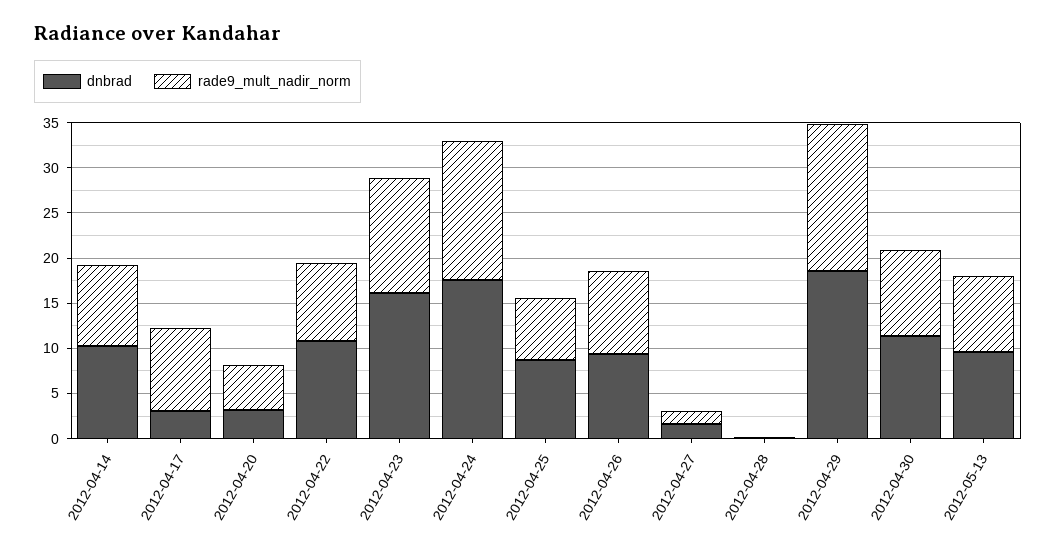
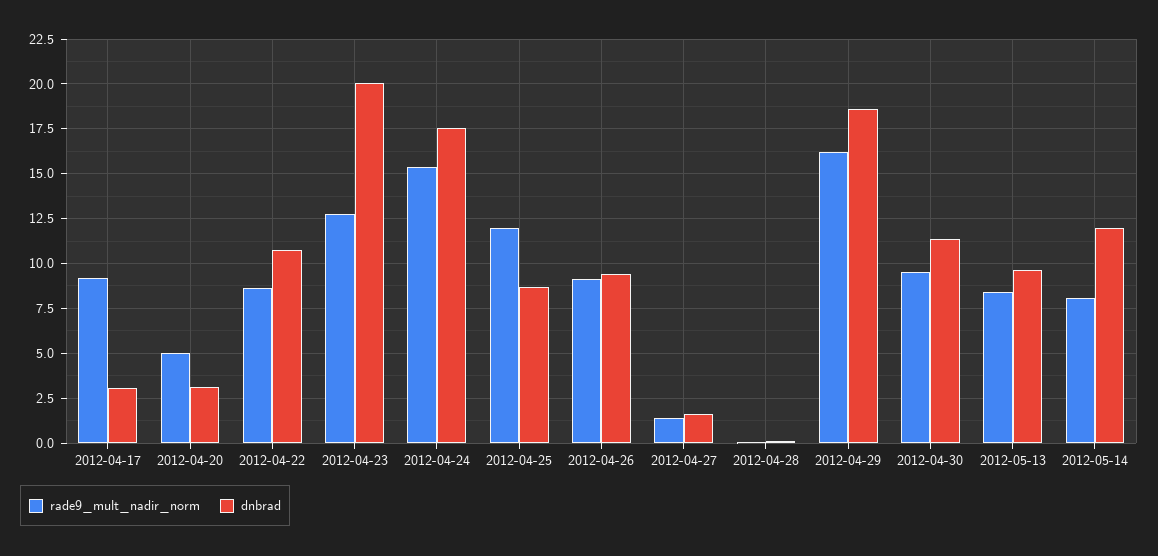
dnbrad, 2012-04-14: 10 -> none
rade9_mult_nadir_norm, 2012-04-14: 9 -> none
dnbrad, 2012-04-23: 16 -> 20
rade9_mult_nadir_norm, 2012-04-25: 7 -> 12
rade9_mult_nadir_norm, 2012-05-14: none -> 8
dnbrad, 2012-05-14: none -> 12

